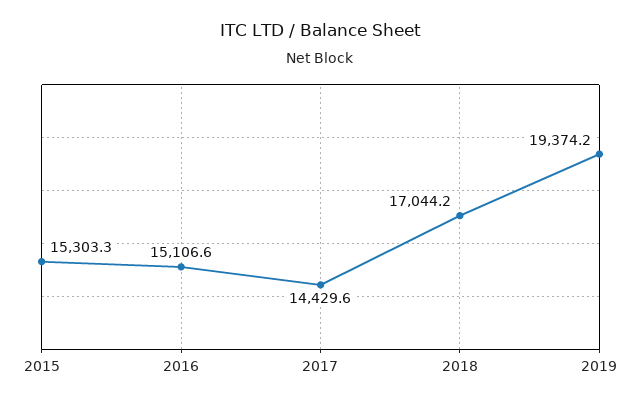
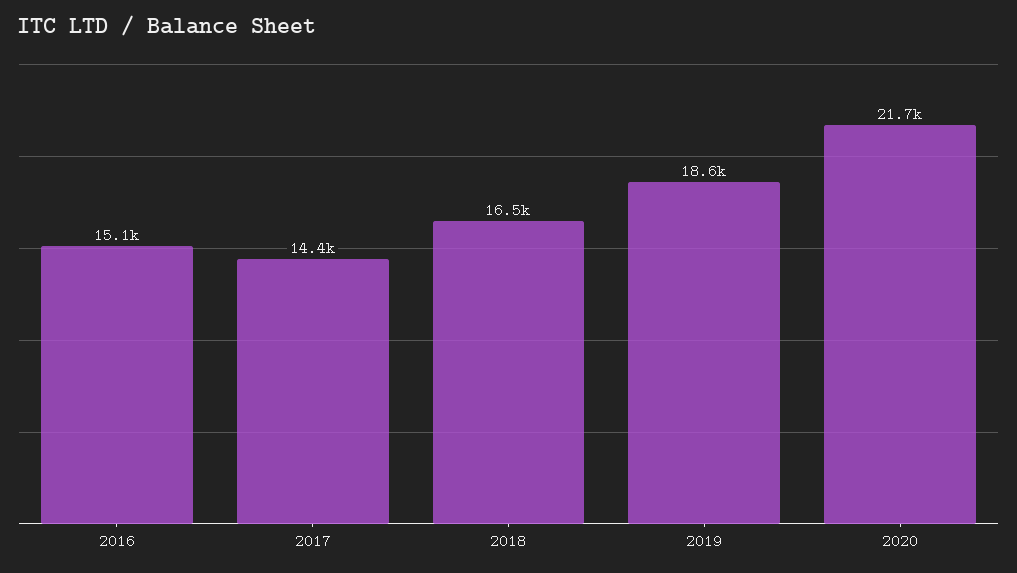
2015: 15303.3 -> none
2018: 17044.2 -> 16500
2019: 19374.2 -> 18600
2020: none -> 21700

